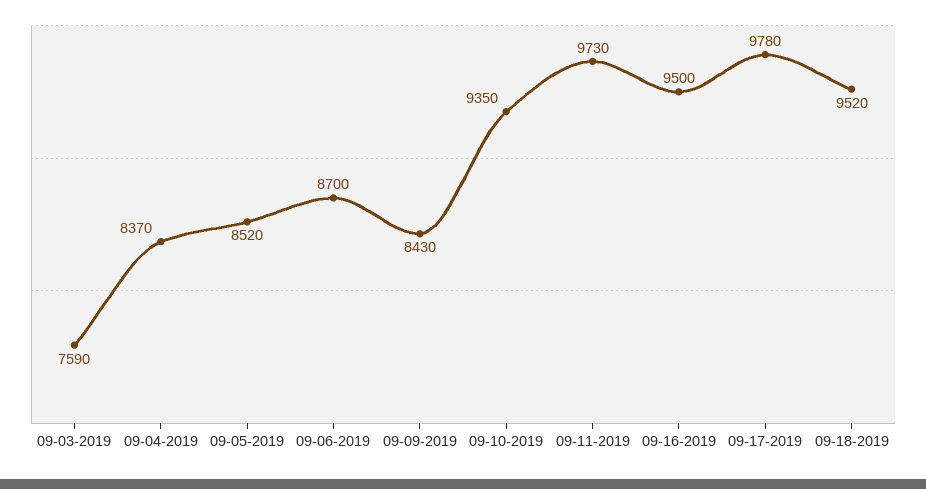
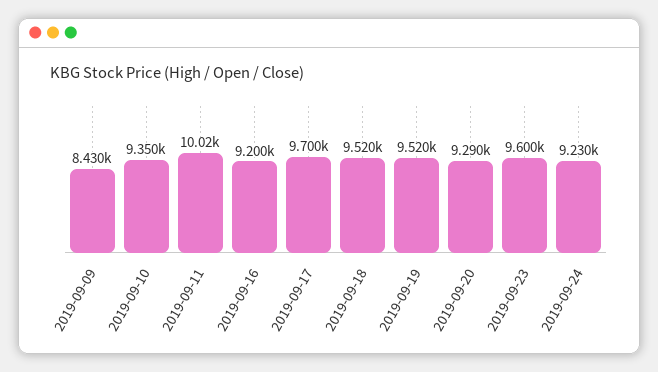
09-03-2019: 7590 -> none
09-04-2019: 8370 -> none
09-05-2019: 8520 -> none
09-06-2019: 8700 -> none
09-11-2019: 9730 -> 10020
09-16-2019: 9500 -> 9200
09-17-2019: 9780 -> 9700
2019-09-19: none -> 9520
2019-09-20: none -> 9290
2019-09-23: none -> 9600
2019-09-24: none -> 9230

